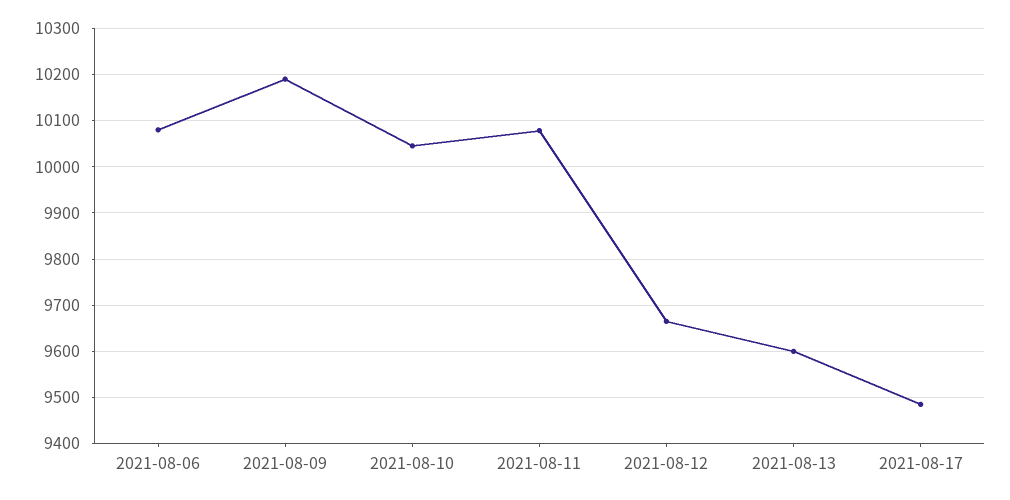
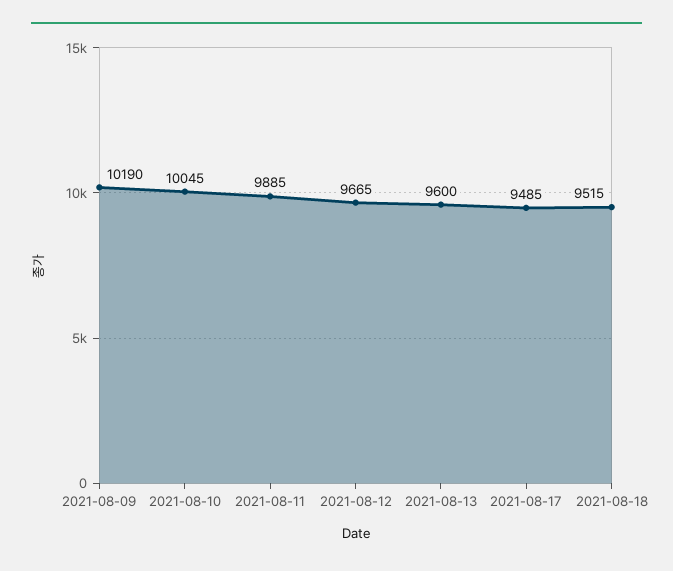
2021-08-06: 10080 -> none
2021-08-11: 10080 -> 9885
2021-08-18: none -> 9515

